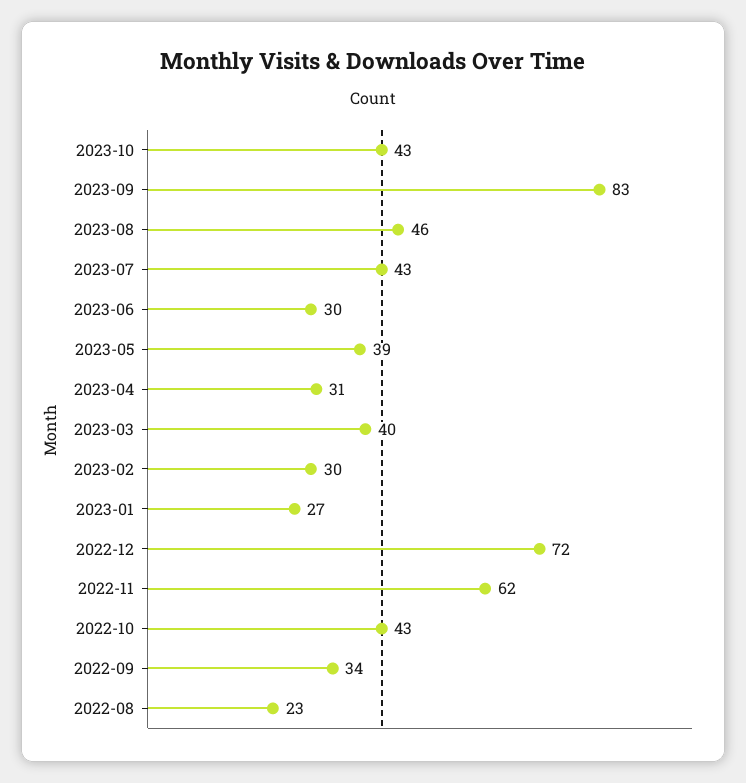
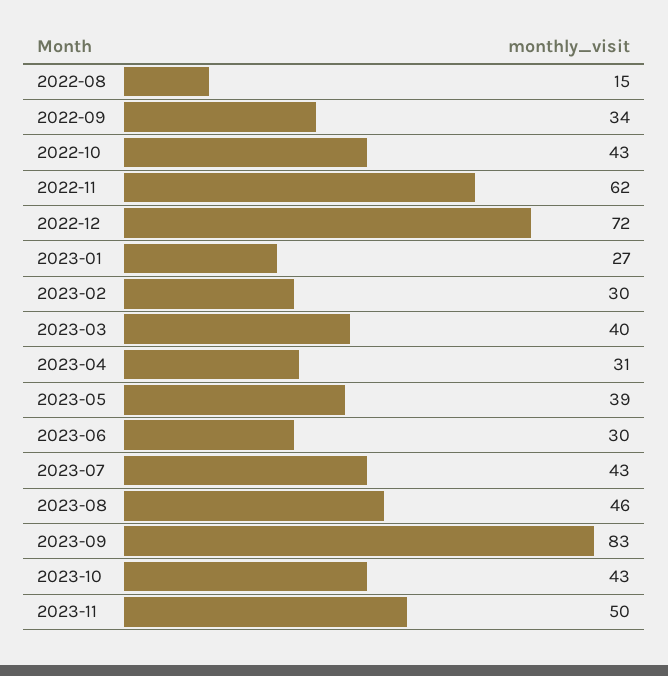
2022-08: 23 -> 15
2023-11: none -> 50

